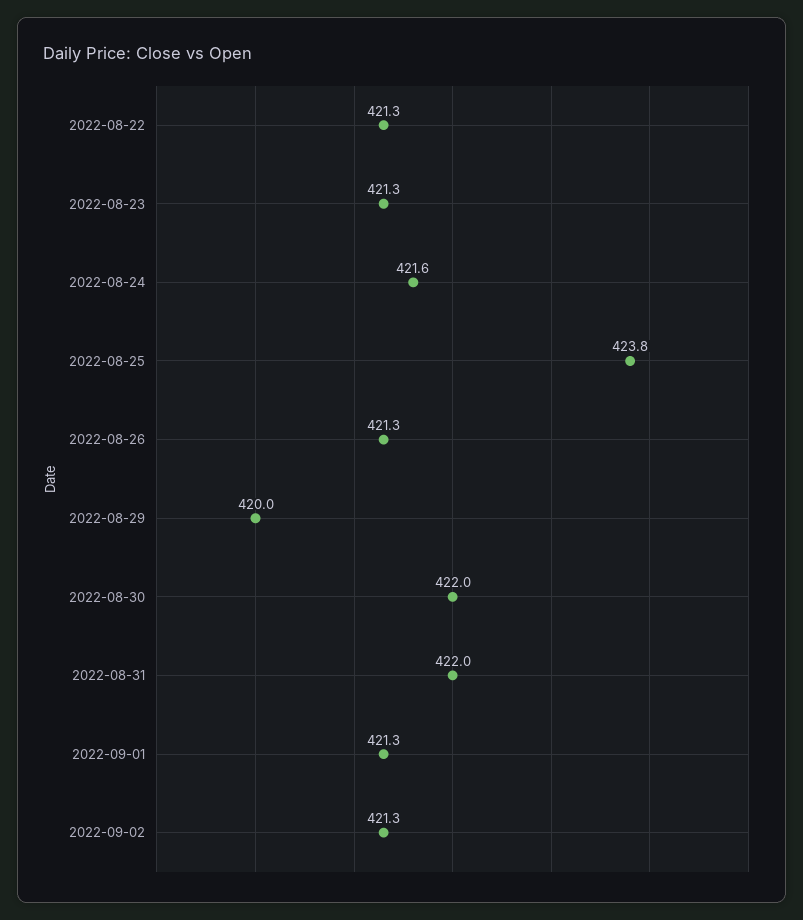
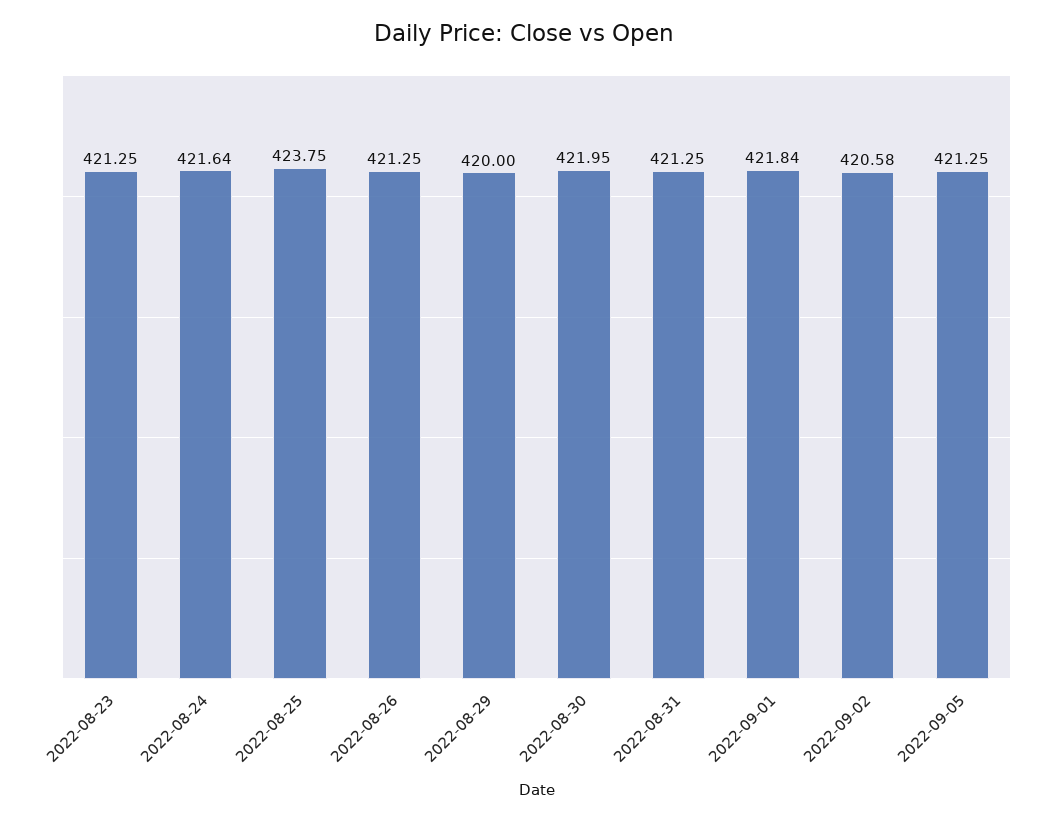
2022-08-22: 421.3 -> none
2022-08-31: 422 -> 421.25
2022-09-01: 421.3 -> 421.84
2022-09-02: 421.3 -> 420.58
2022-09-05: none -> 421.25

